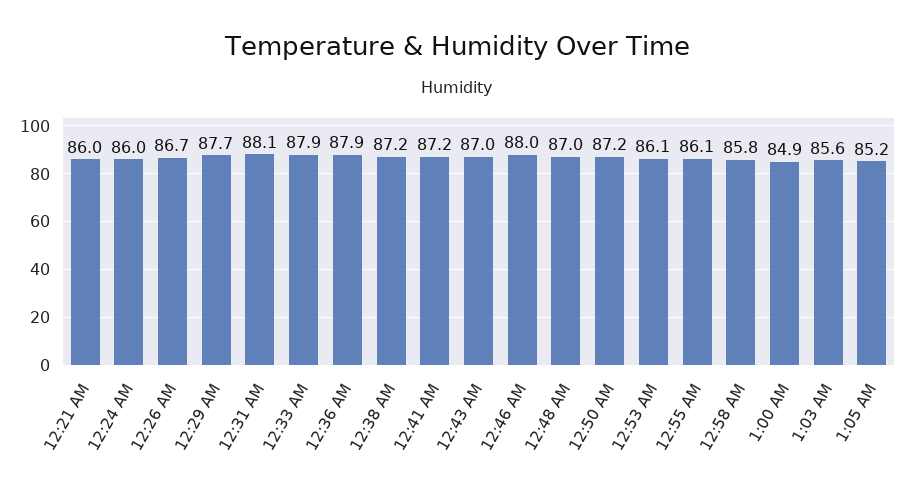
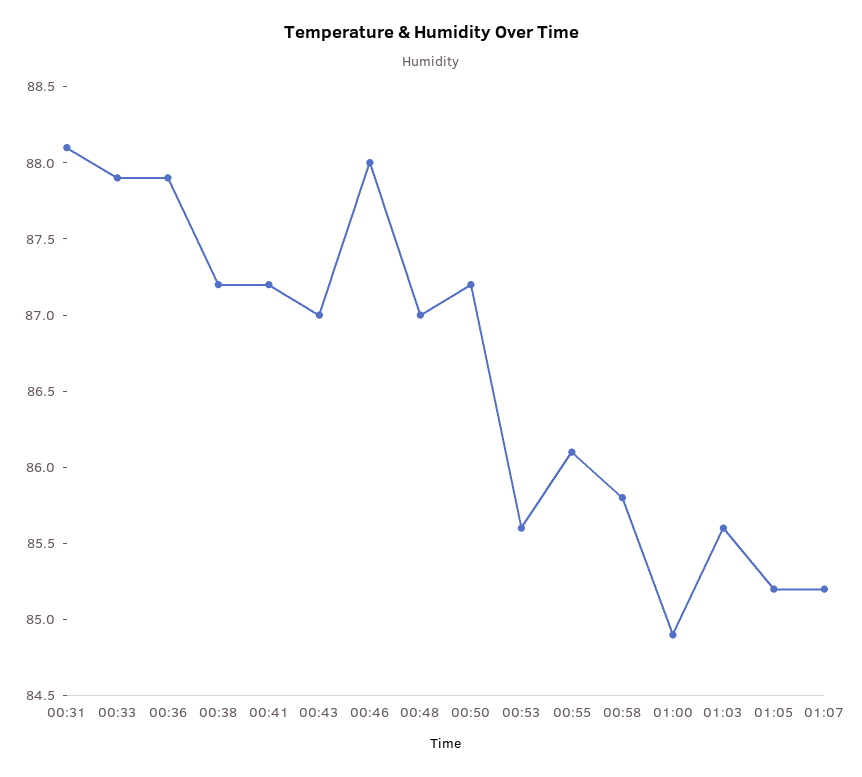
12:21 AM: 86 -> none
12:24 AM: 86 -> none
12:26 AM: 86.7 -> none
12:29 AM: 87.7 -> none
12:53 AM: 86.1 -> 85.6
01:07: none -> 85.2

